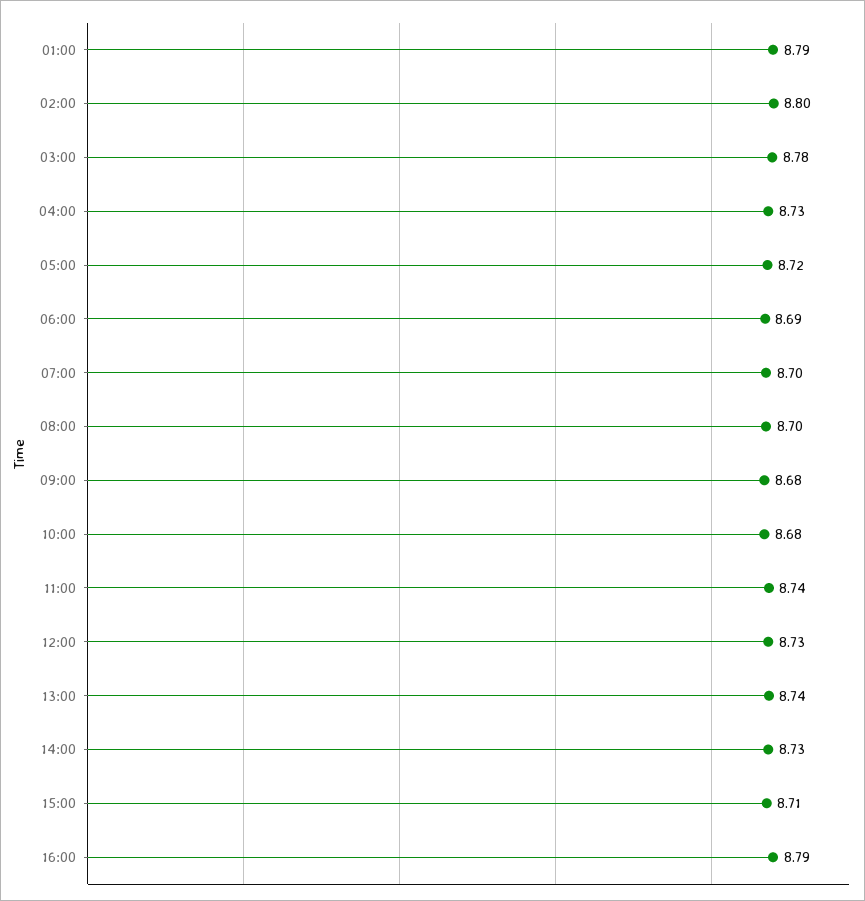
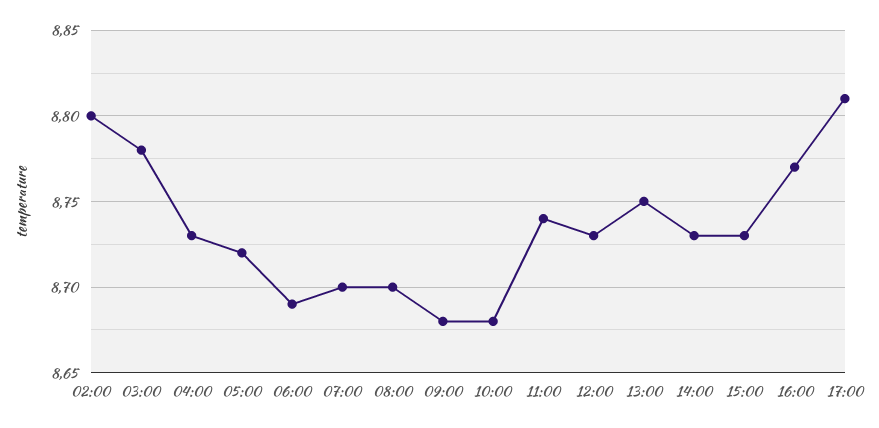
01:00: 8.79 -> none
13:00: 8.74 -> 8.75
15:00: 8.71 -> 8.73
16:00: 8.79 -> 8.77
17:00: none -> 8.81

